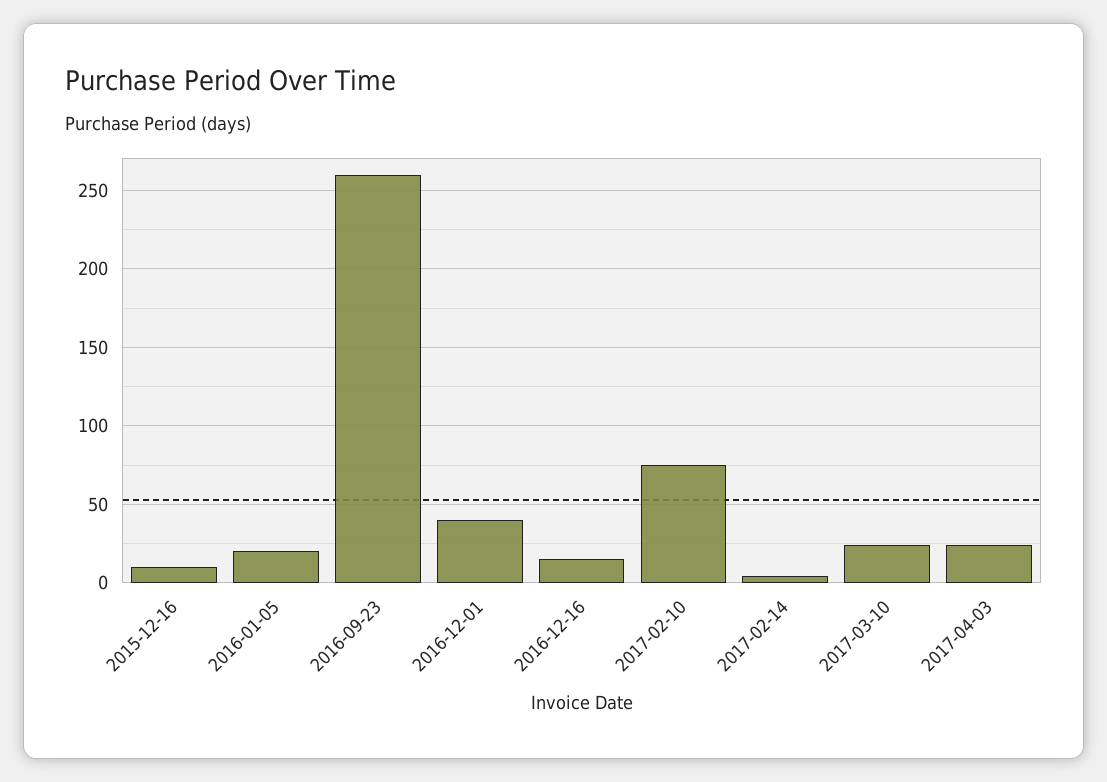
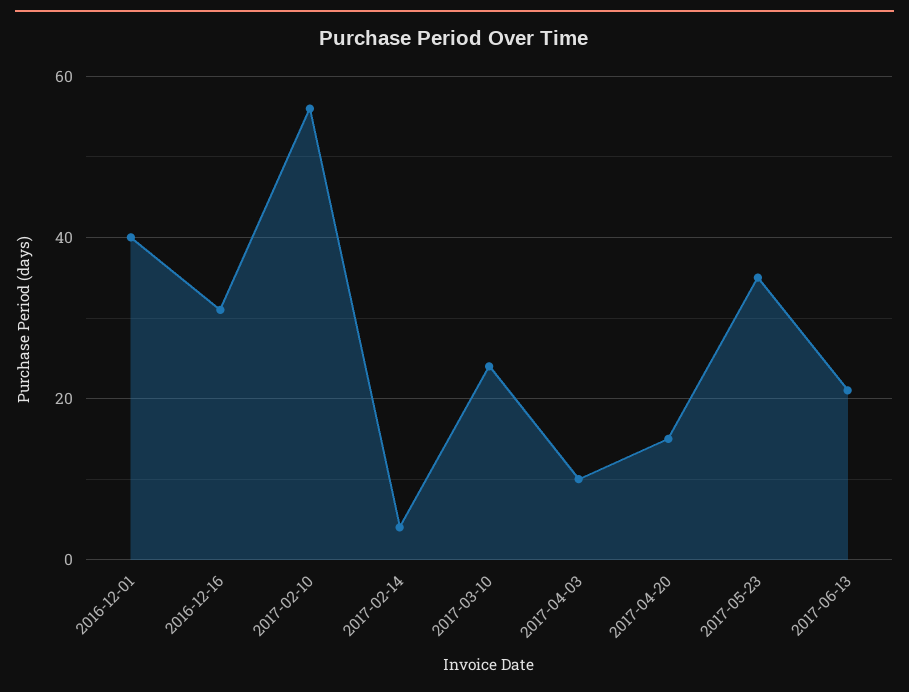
2015-12-16: 10 -> none
2016-01-05: 20 -> none
2016-09-23: 260 -> none
2016-12-16: 15 -> 30
2017-02-10: 75 -> 55
2017-04-03: 25 -> 10
2017-04-20: none -> 15
2017-05-23: none -> 35
2017-06-13: none -> 20

